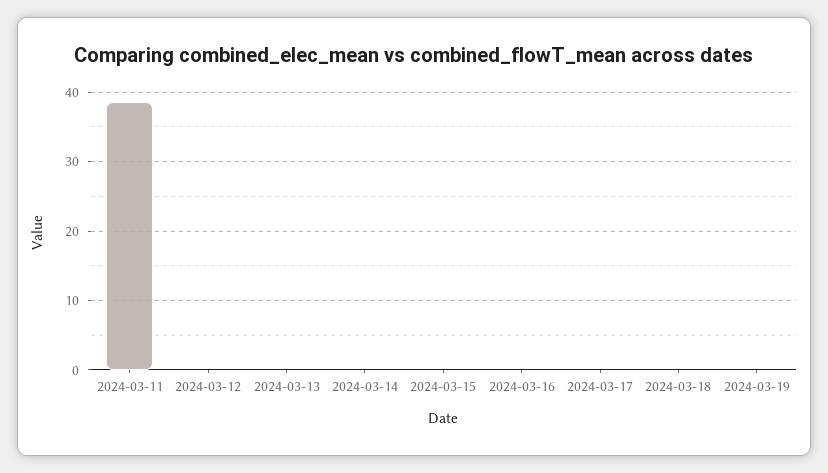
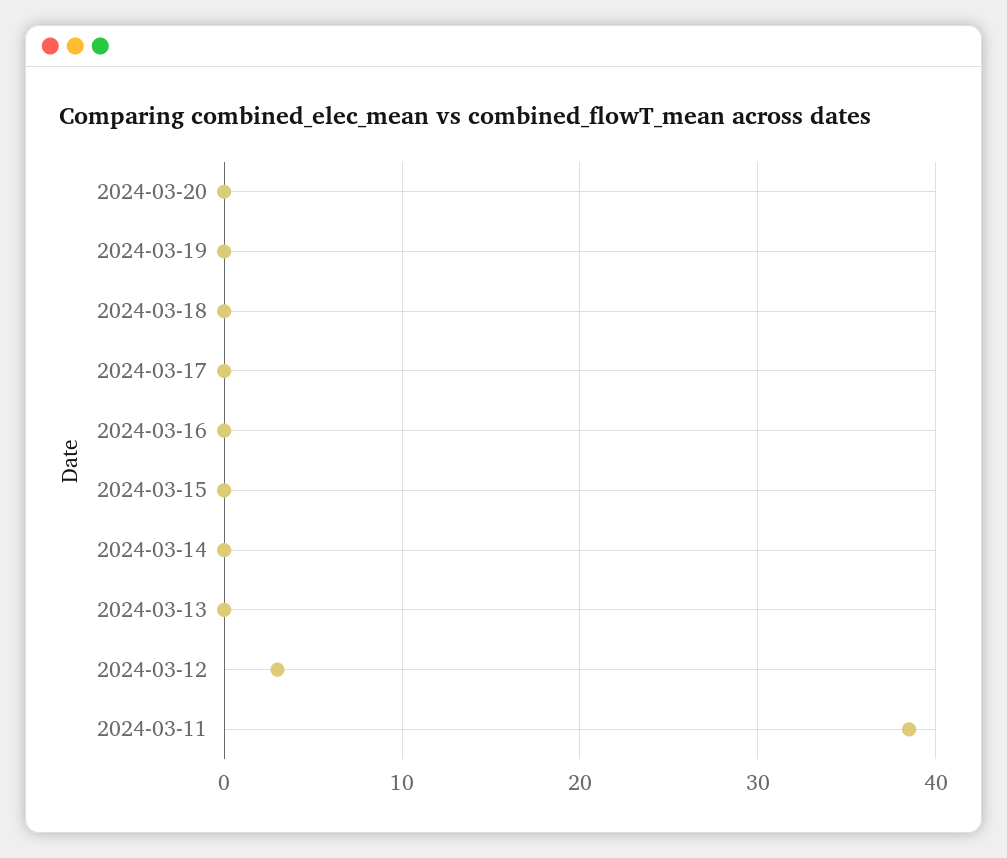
2024-03-12: 0 -> 3
2024-03-20: none -> 0

